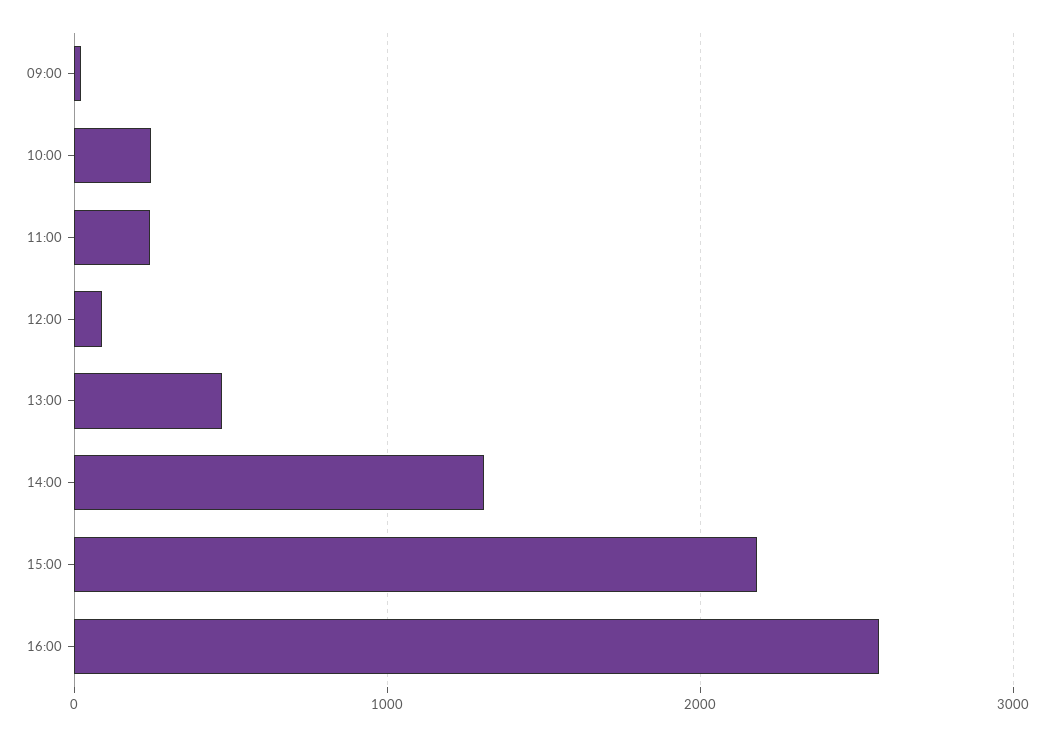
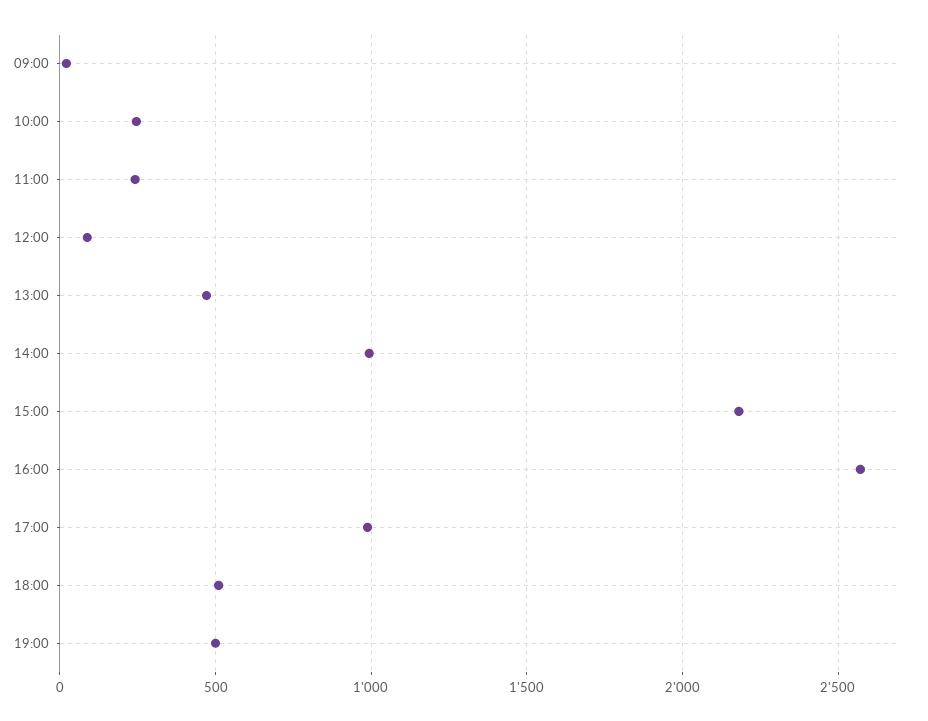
14:00: 1300 -> 1000
17:00: none -> 1000
18:00: none -> 500
19:00: none -> 500

